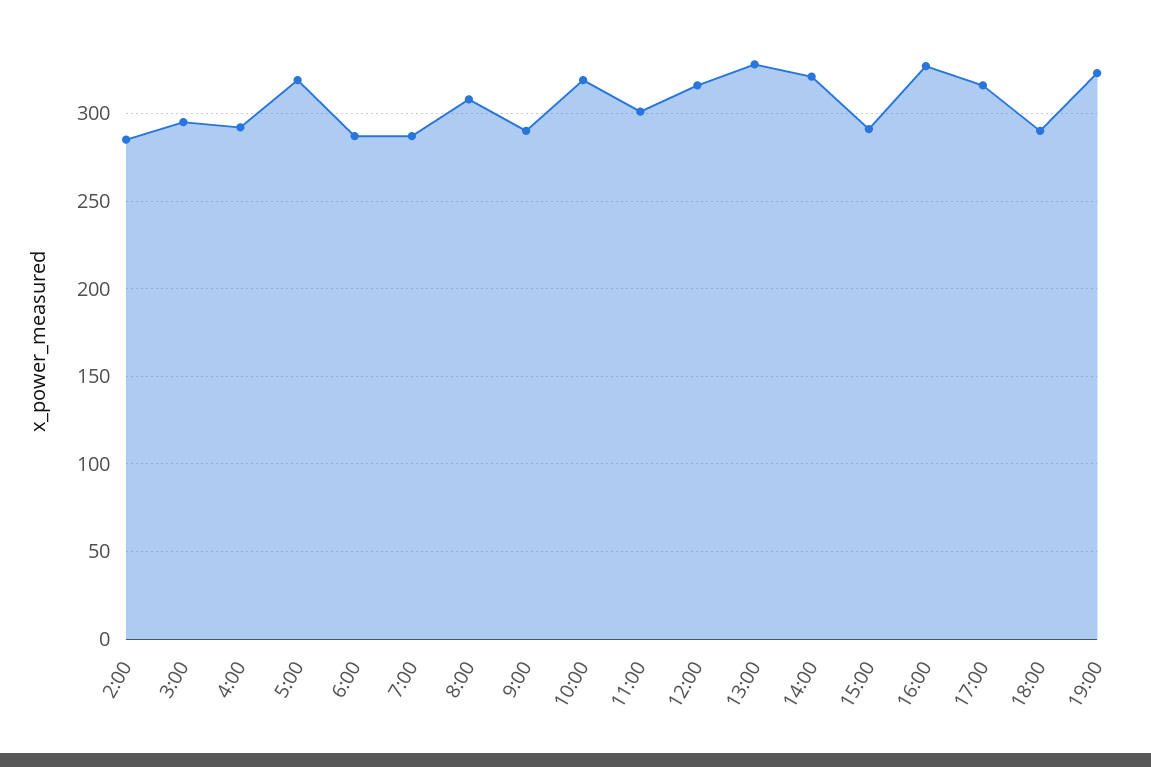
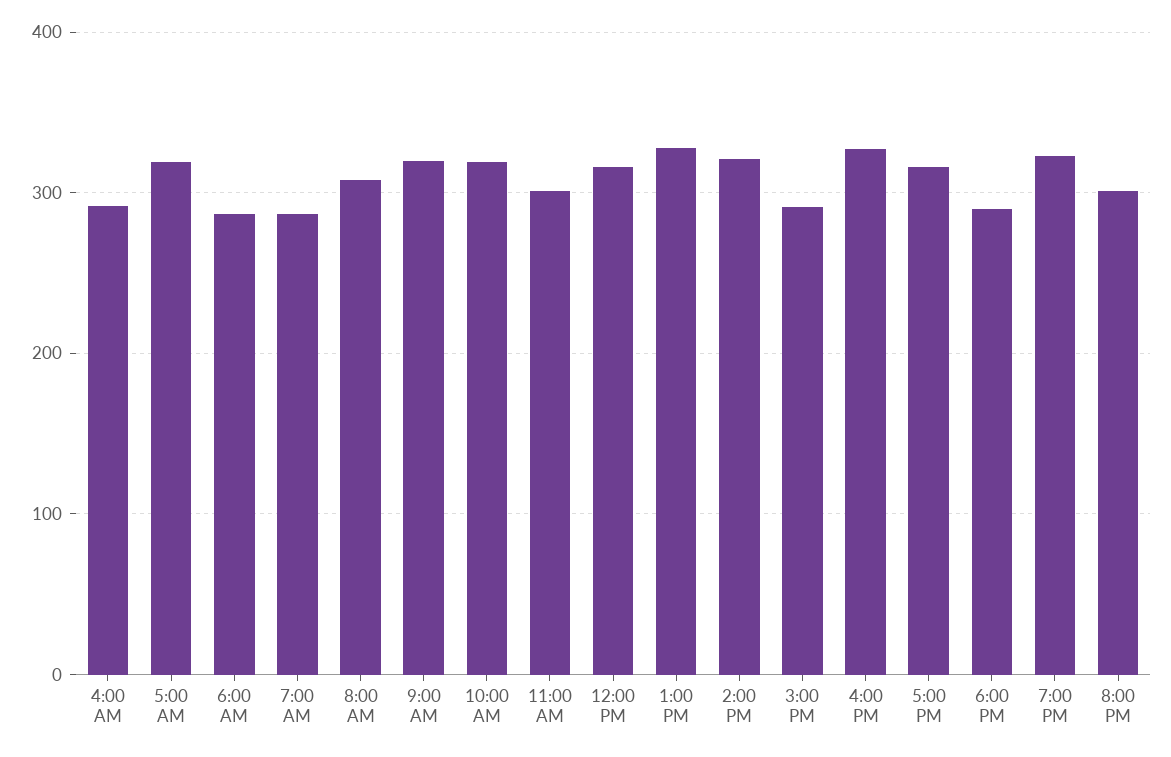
2:00: 285 -> none
3:00: 295 -> none
9:00: 290 -> 320
8:00 PM: none -> 300

